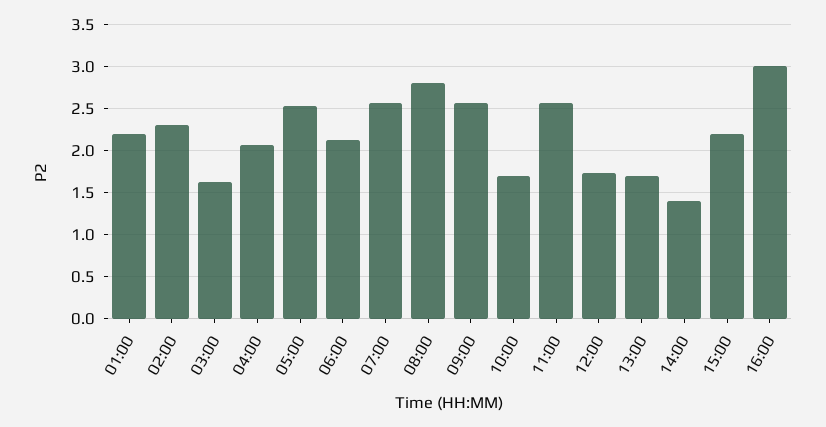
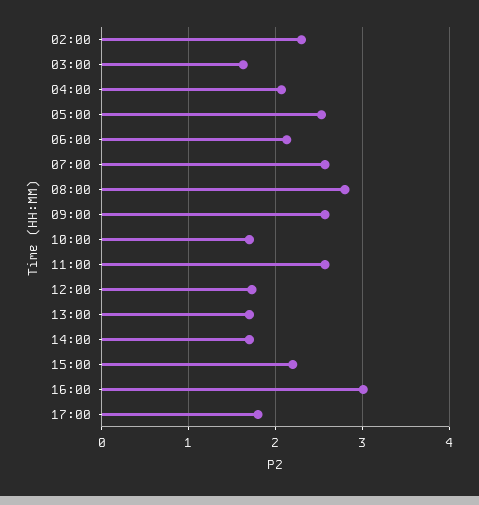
01:00: 2.2 -> none
14:00: 1.4 -> 1.7
17:00: none -> 1.8

